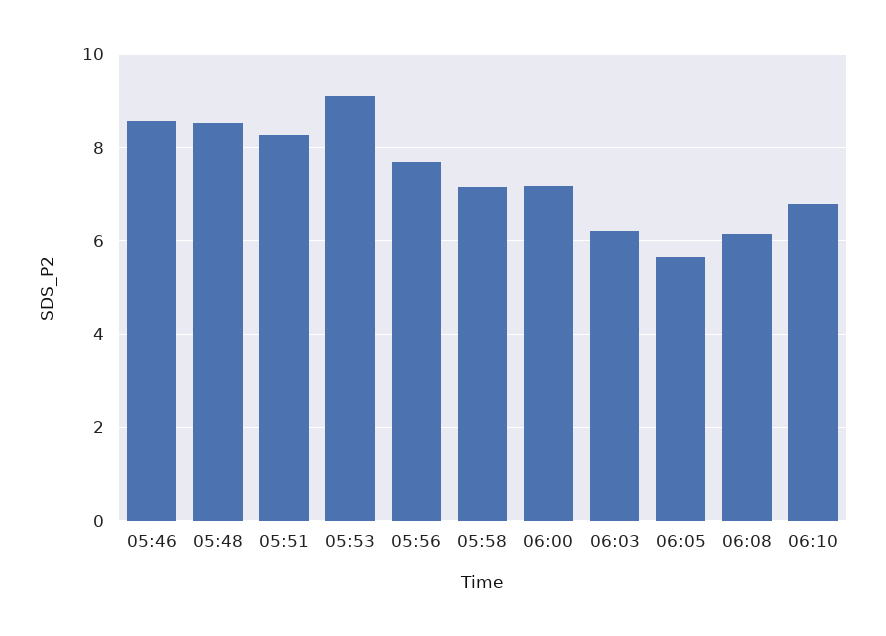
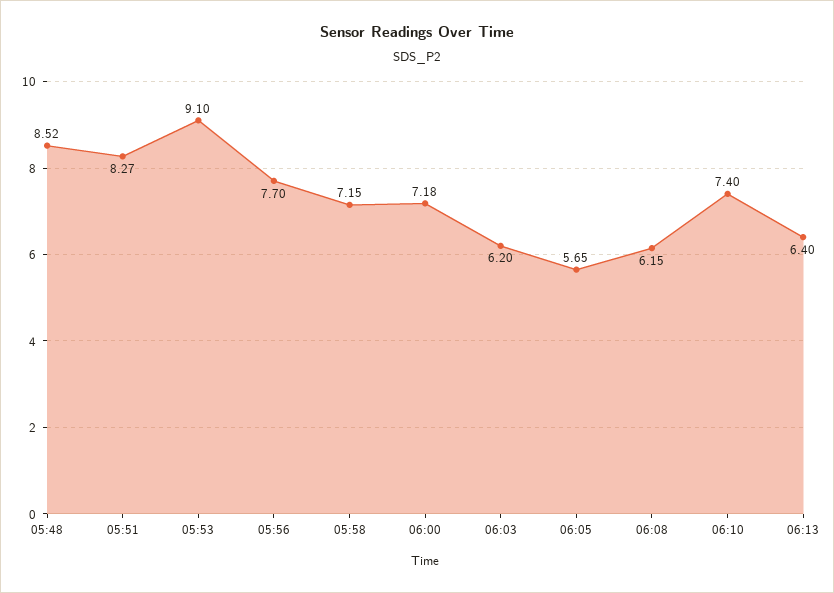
05:46: 8.6 -> none
06:10: 6.8 -> 7.4
06:13: none -> 6.4

